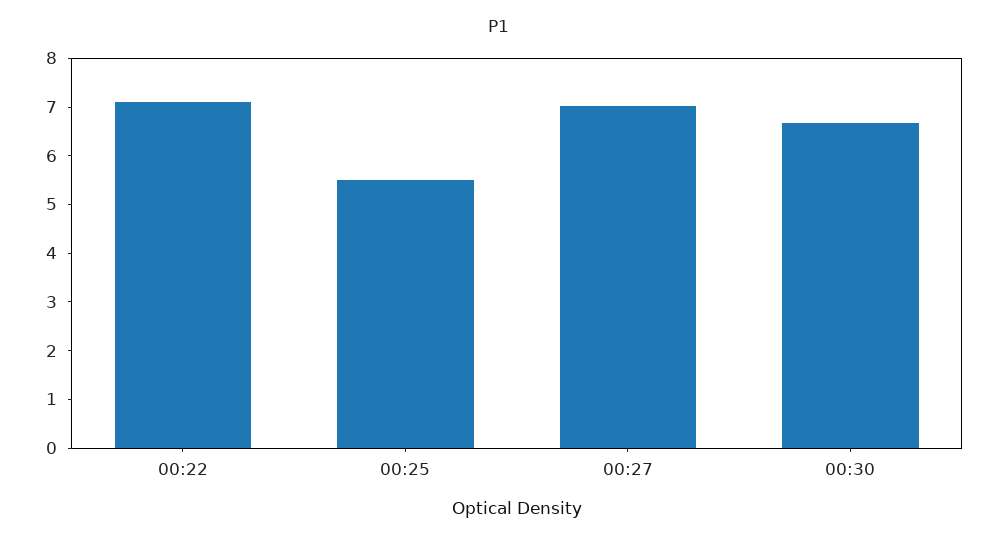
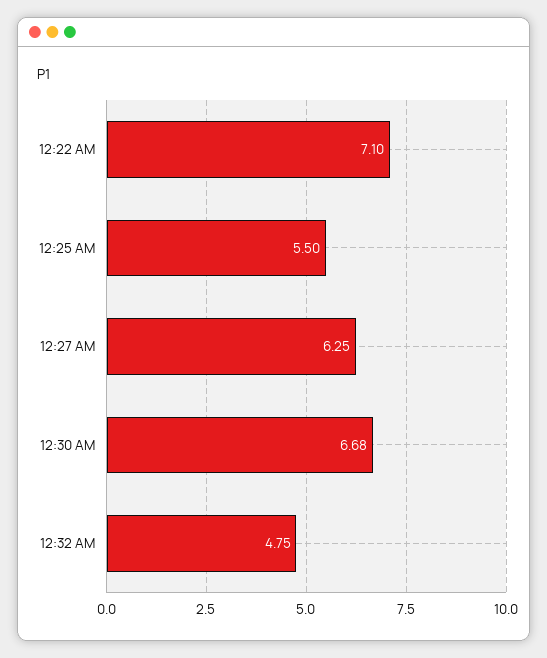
00:27: 7 -> 6.25
12:32 AM: none -> 4.75

